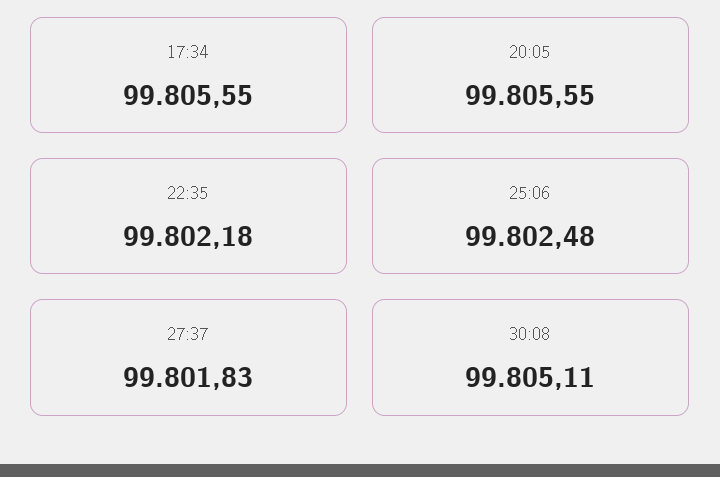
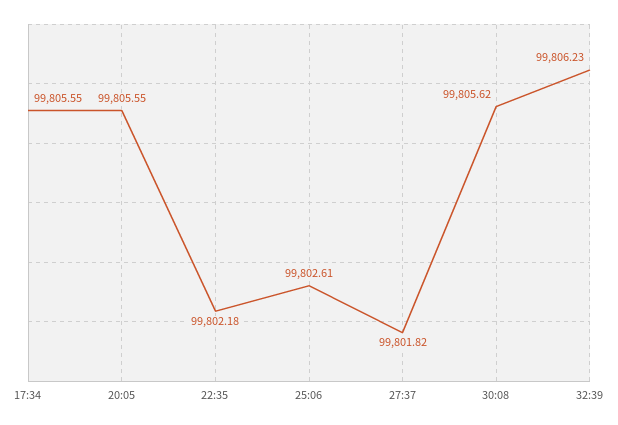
25:06: 99802.48 -> 99802.61
27:37: 99801.83 -> 99801.82
30:08: 99805.11 -> 99805.62
32:39: none -> 99806.23

